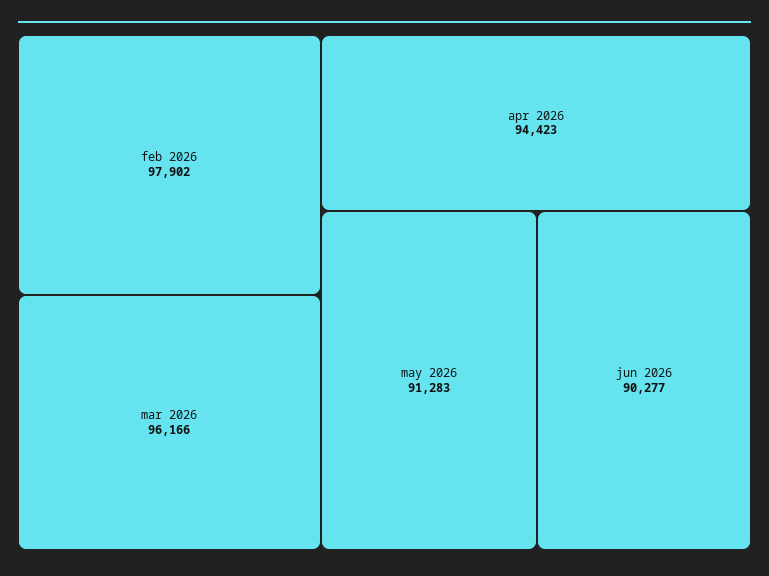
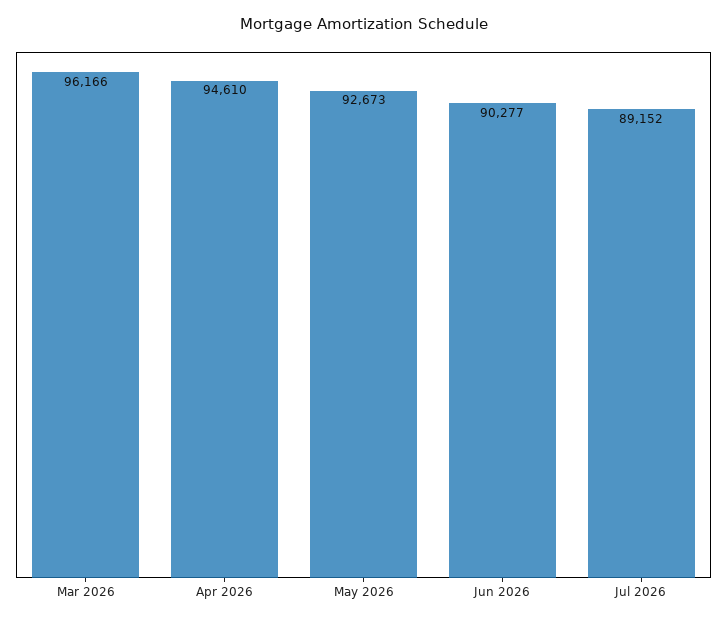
feb 2026: 97902 -> none
apr 2026: 94423 -> 94610
may 2026: 91283 -> 92673
Jul 2026: none -> 89152

